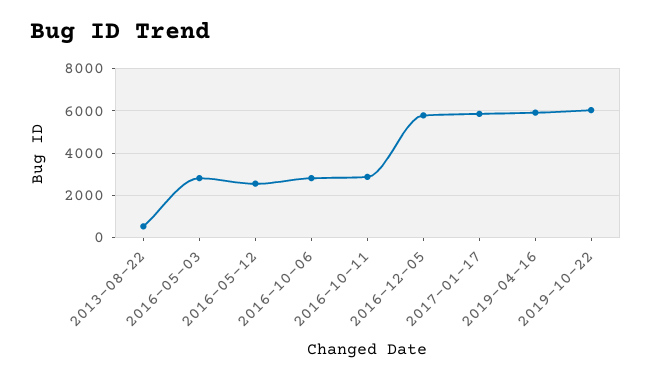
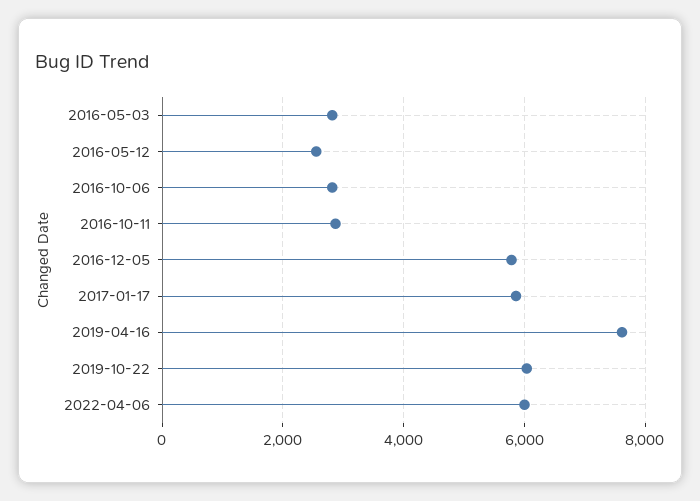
2013-08-22: 500 -> none
2019-04-16: 6000 -> 7600
2022-04-06: none -> 6000

